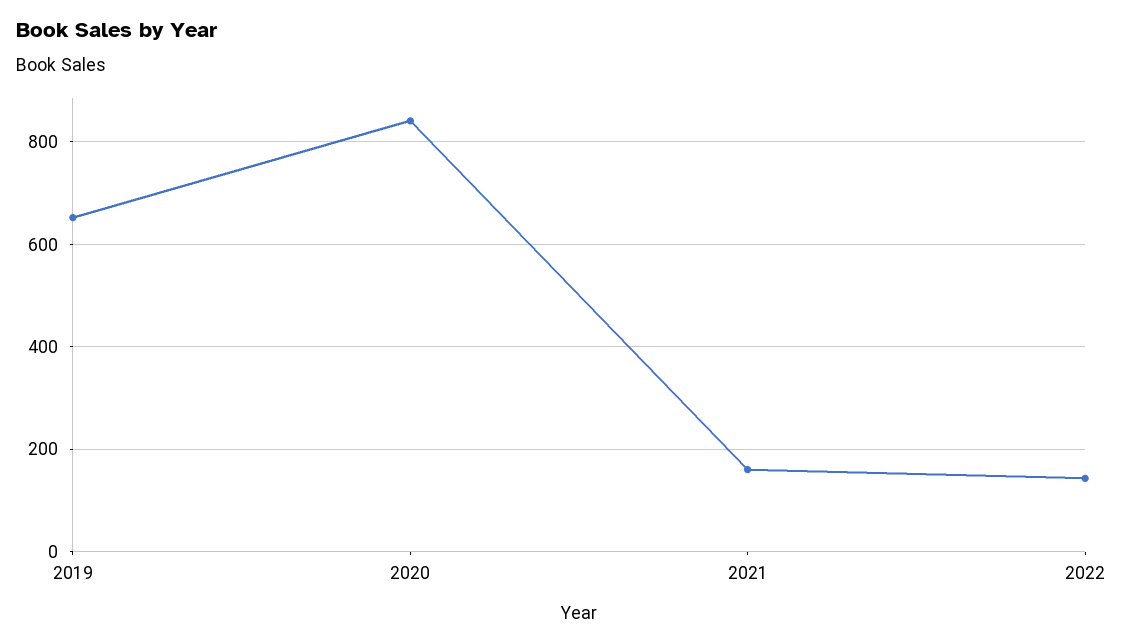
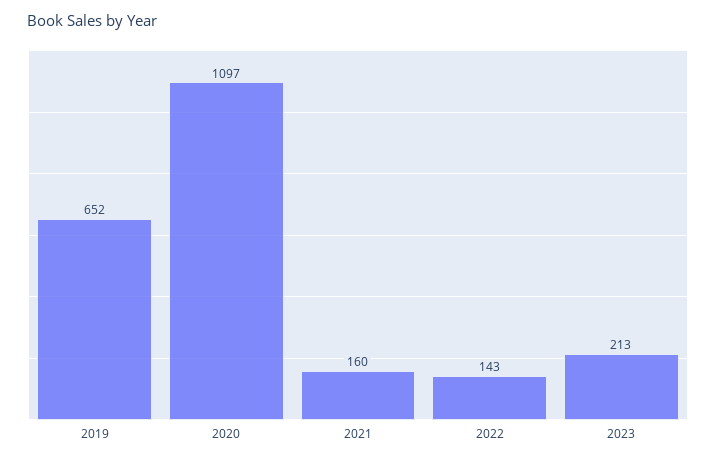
2020: 840 -> 1097
2023: none -> 213

